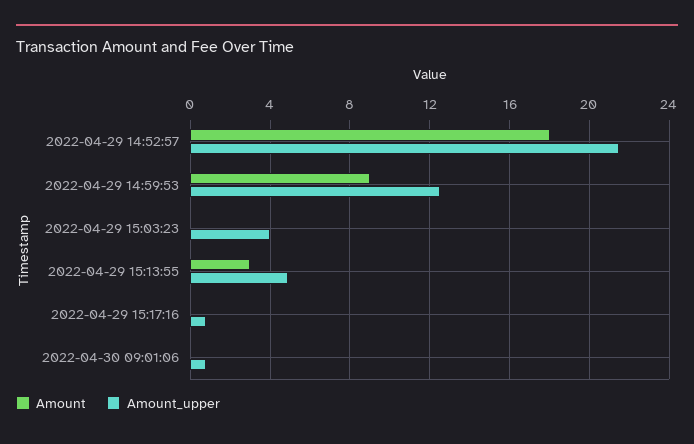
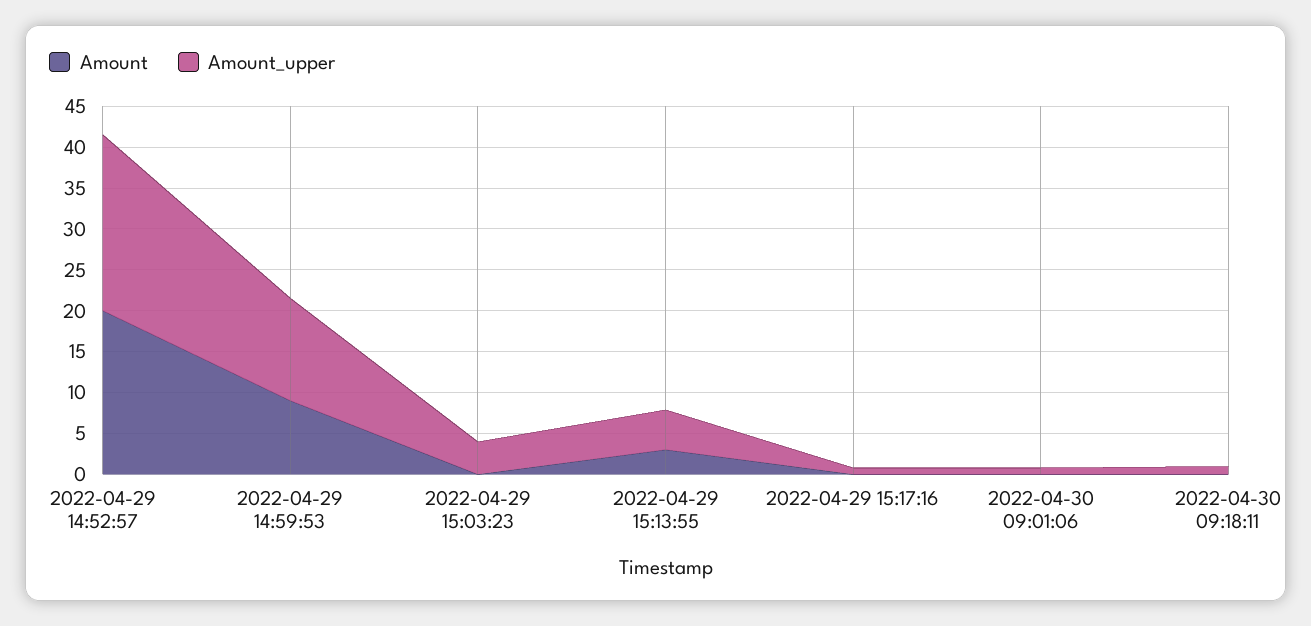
Amount, 2022-04-29 14:52:57: 18 -> 20
Amount, 2022-04-30 09:18:11: none -> 0
Amount_upper, 2022-04-30 09:18:11: none -> 1

